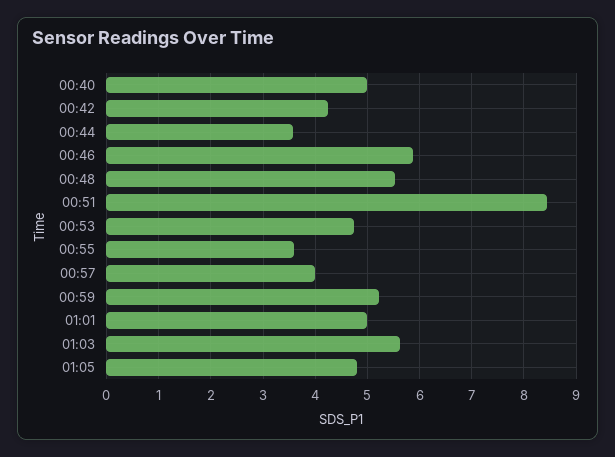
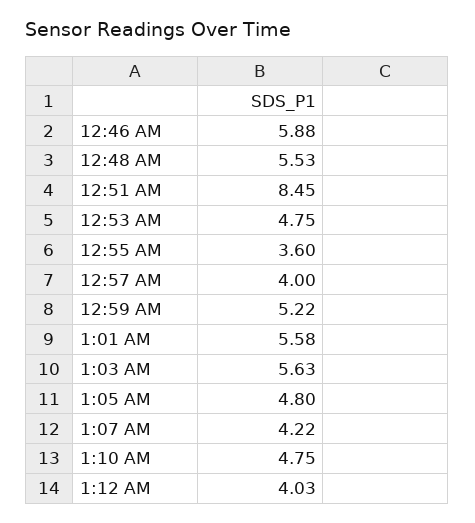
00:40: 5 -> none
00:42: 4.2 -> none
00:44: 3.6 -> none
01:01: 5 -> 5.58
1:07 AM: none -> 4.22
1:10 AM: none -> 4.75
1:12 AM: none -> 4.03

